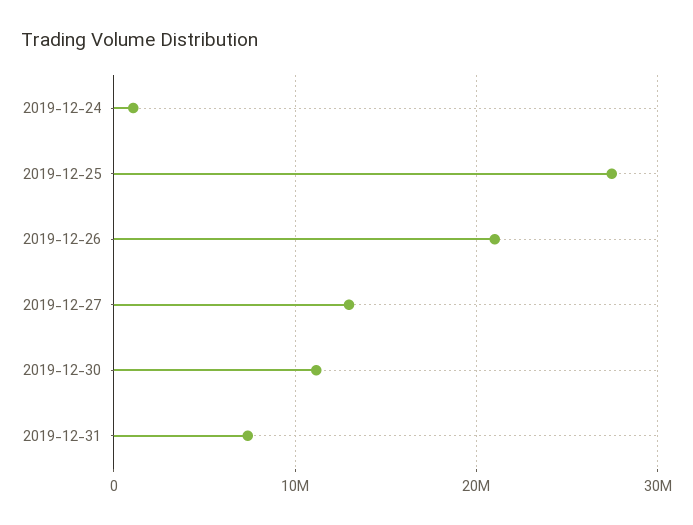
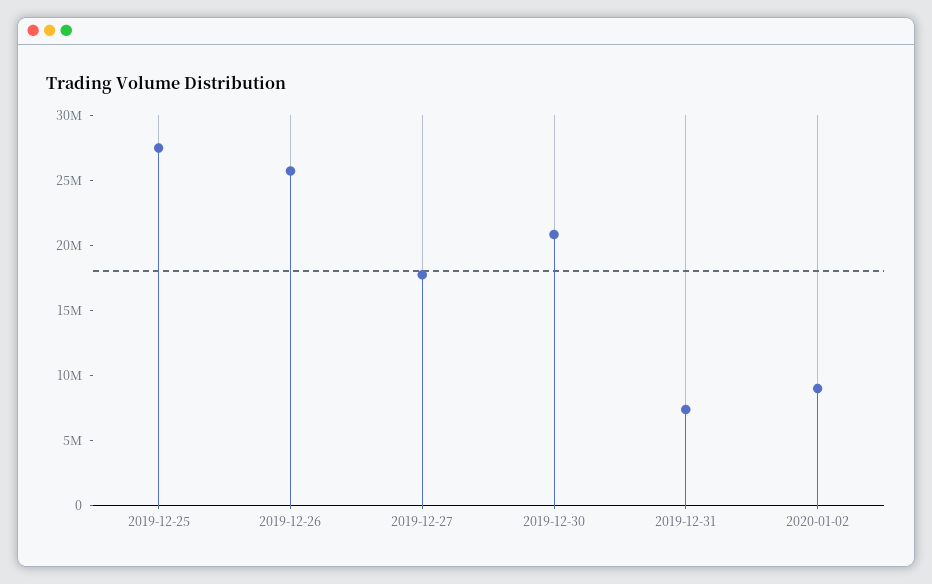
2019-12-24: 1000000 -> none
2019-12-26: 21000000 -> 26000000
2019-12-27: 13000000 -> 18000000
2019-12-30: 11000000 -> 21000000
2020-01-02: none -> 9000000

